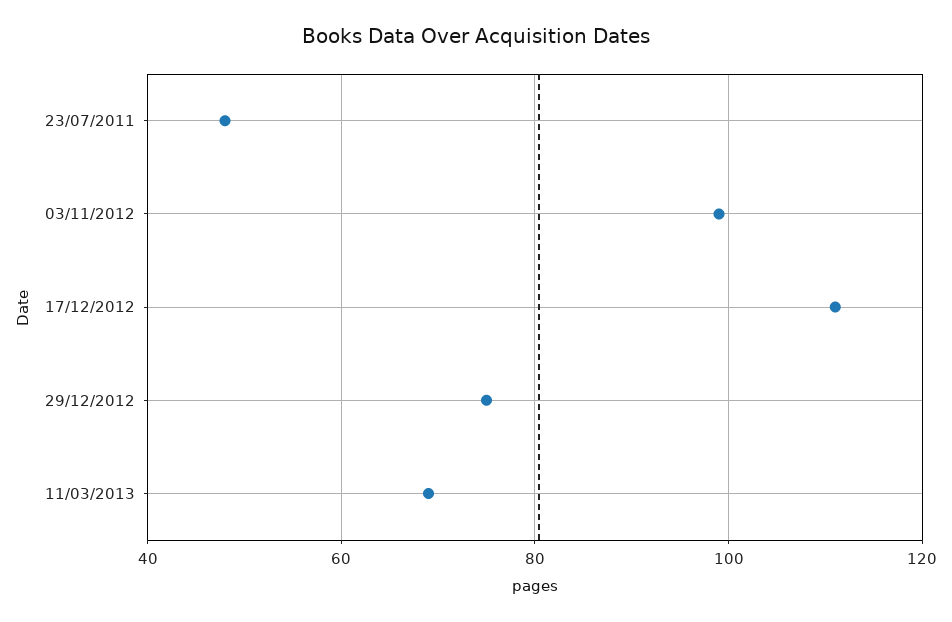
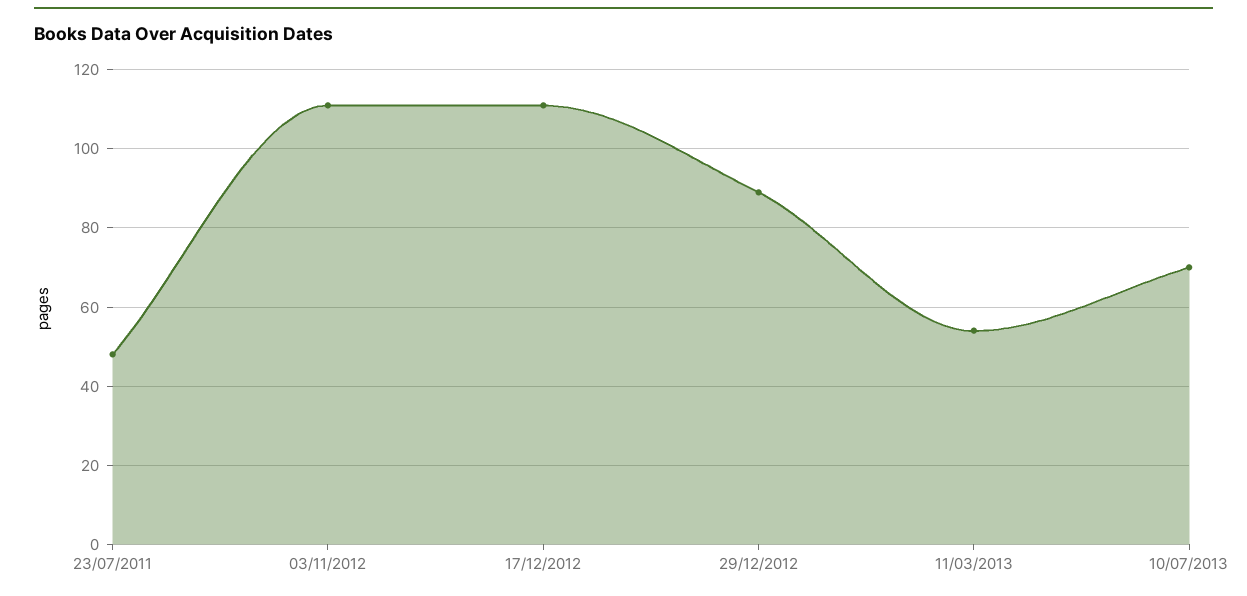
03/11/2012: 100 -> 110
29/12/2012: 75 -> 90
11/03/2013: 70 -> 55
10/07/2013: none -> 70

